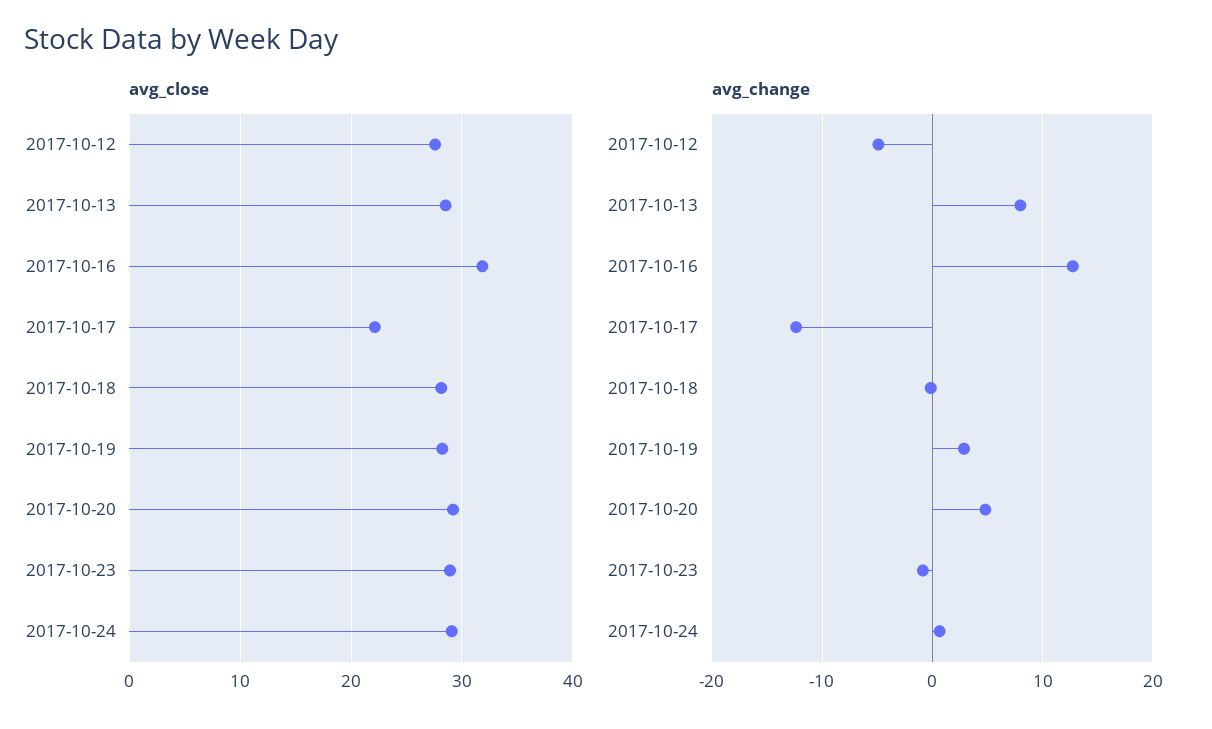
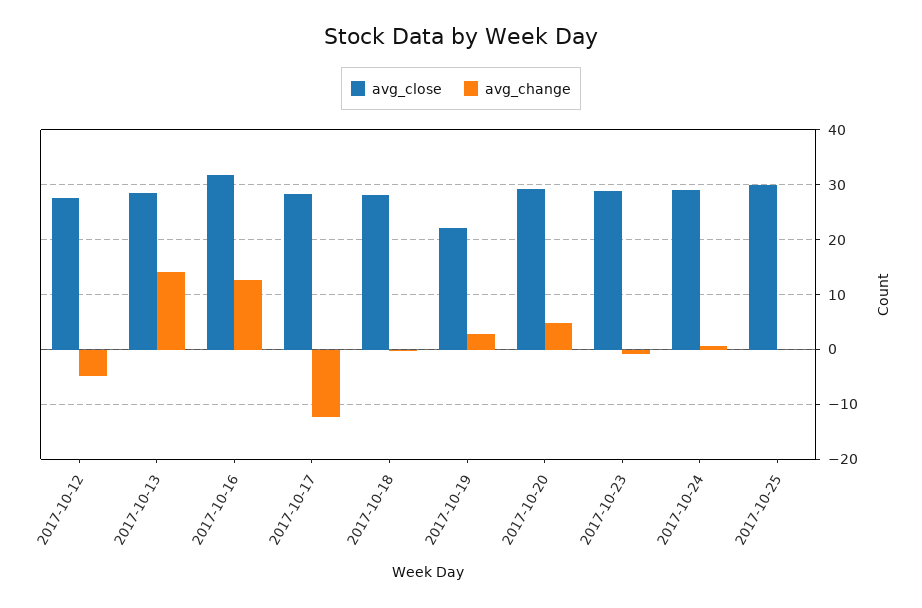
avg_close, 2017-10-17: 22 -> 28
avg_close, 2017-10-19: 28 -> 22
avg_change, 2017-10-13: 8 -> 14
avg_close, 2017-10-25: none -> 30
avg_change, 2017-10-25: none -> 0

